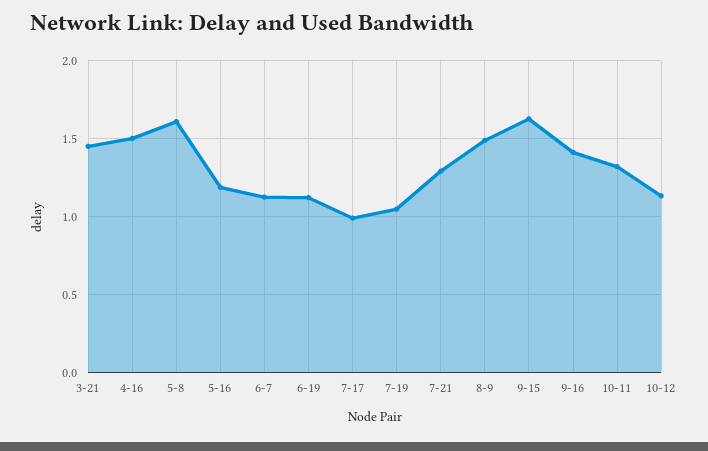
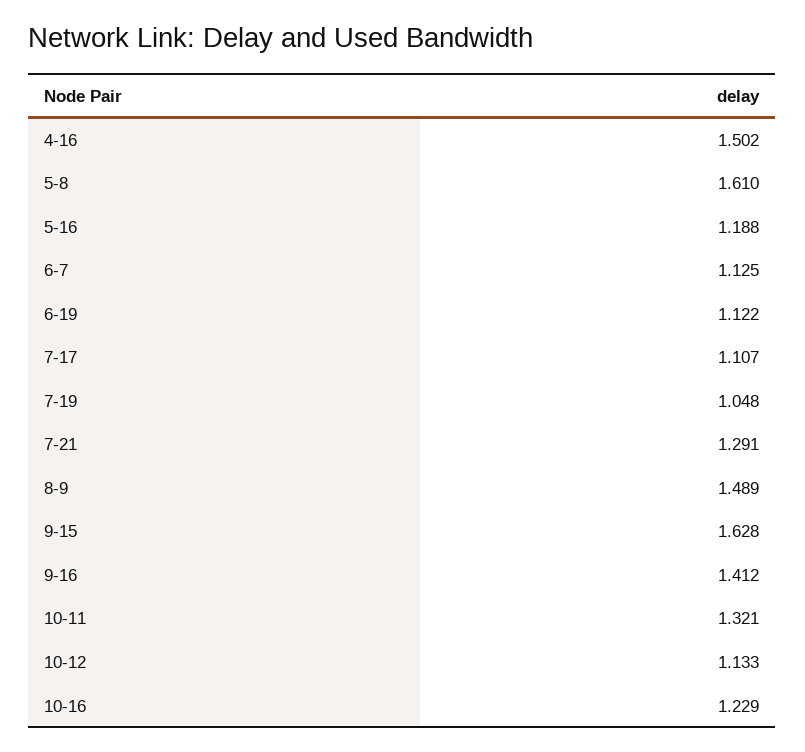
3-21: 1.45 -> none
7-17: 1 -> 1.107
10-16: none -> 1.229

